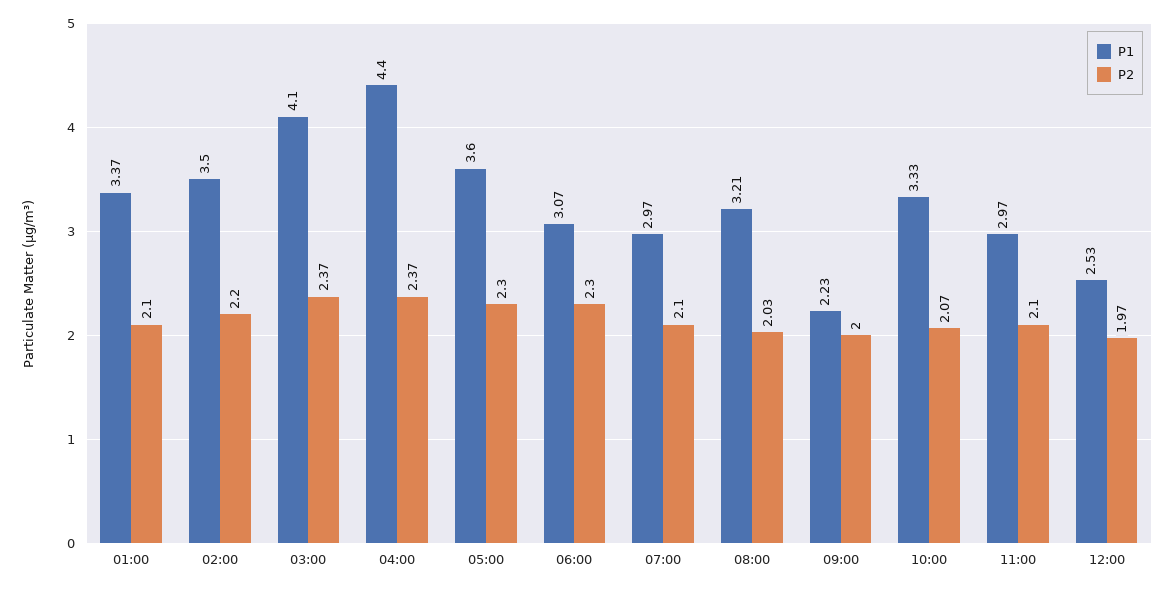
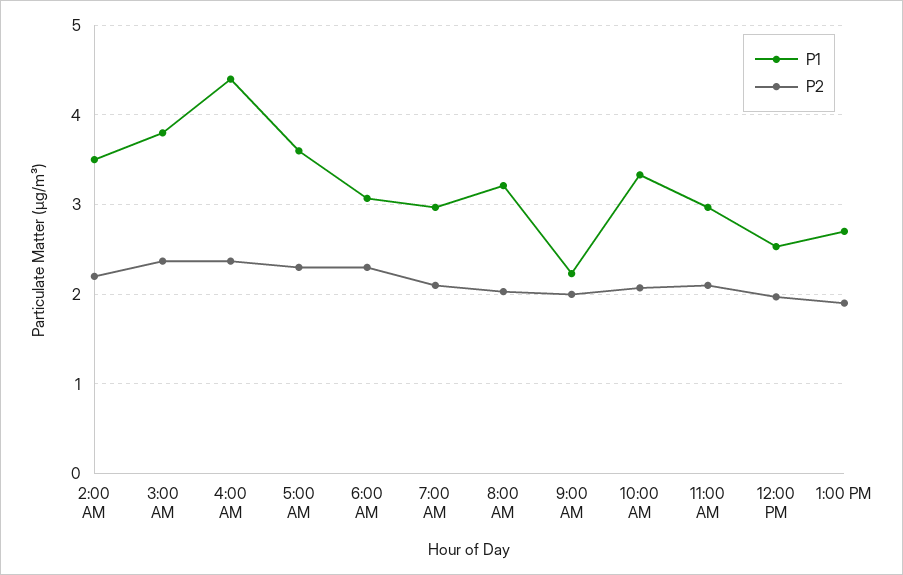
P1, 01:00: 3.37 -> none
P2, 01:00: 2.1 -> none
P1, 03:00: 4.1 -> 3.8
P1, 1:00 PM: none -> 2.7
P2, 1:00 PM: none -> 1.9

